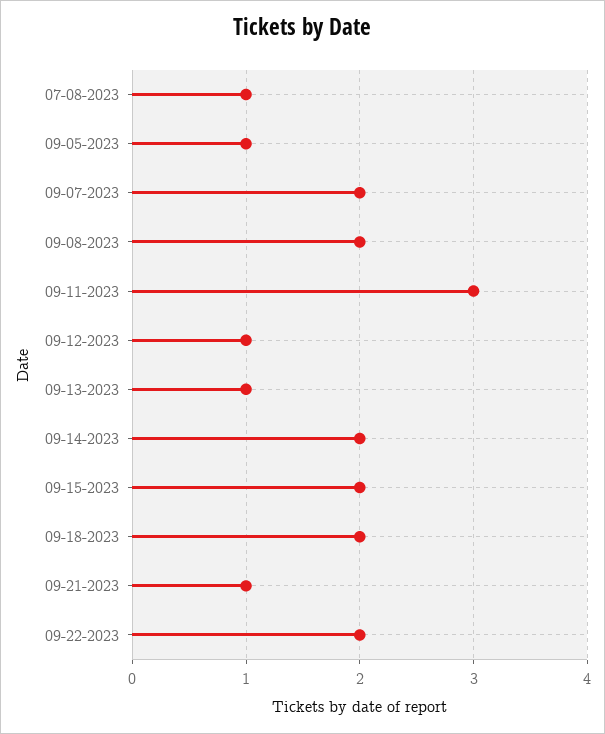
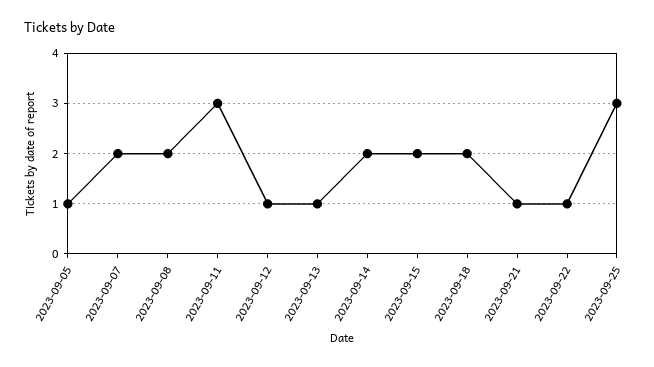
07-08-2023: 1 -> none
09-22-2023: 2 -> 1
2023-09-25: none -> 3

